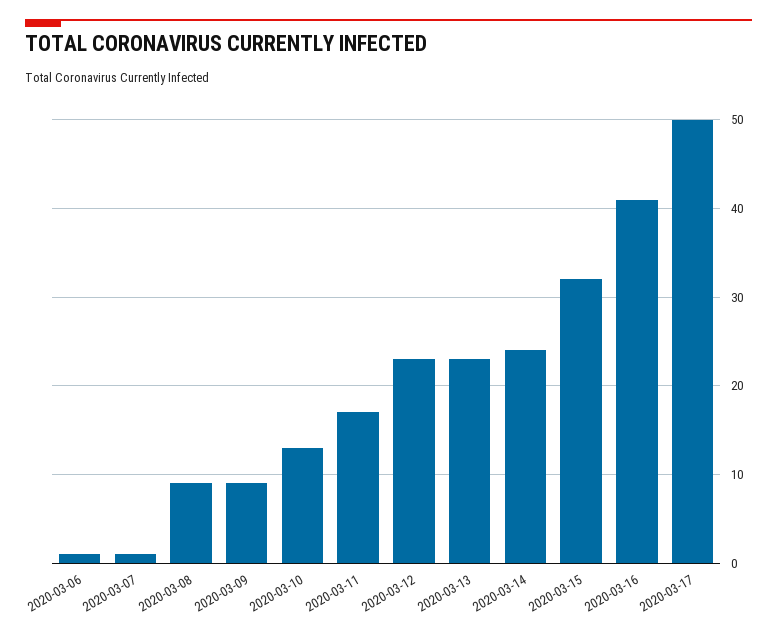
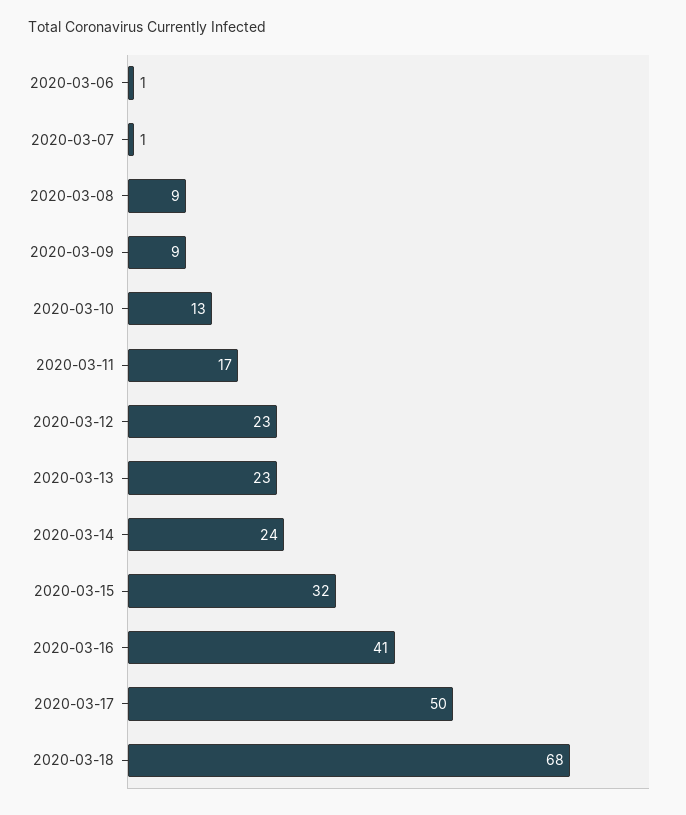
2020-03-18: none -> 68

